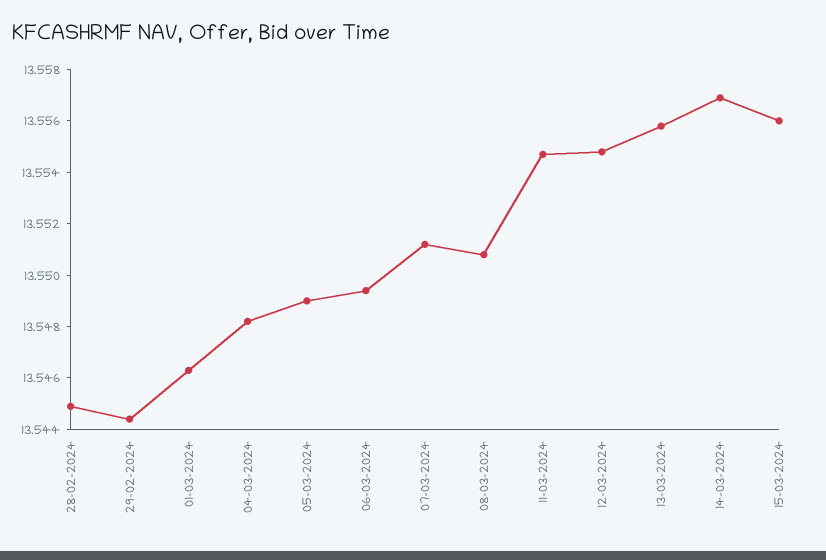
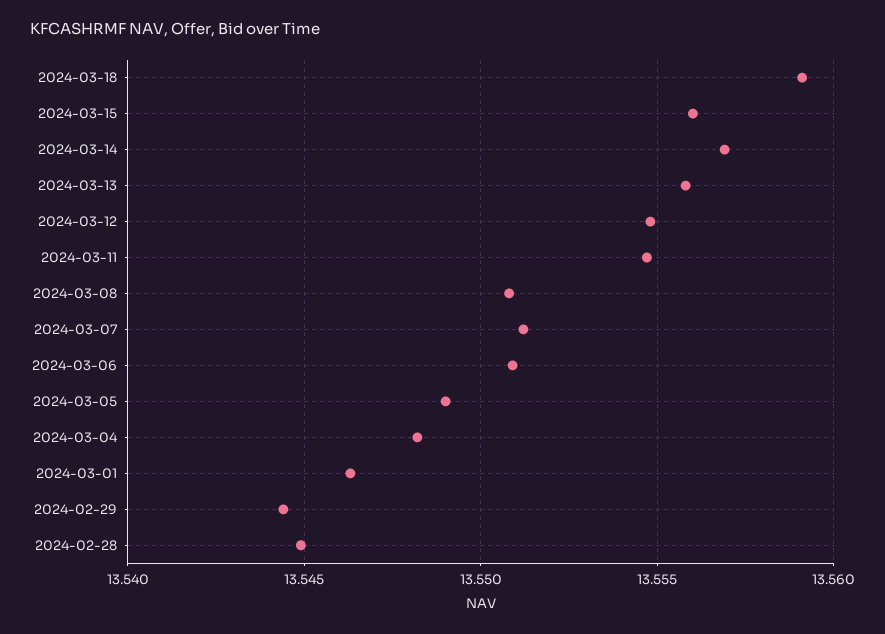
06-03-2024: 13.5495 -> 13.551
2024-03-18: none -> 13.559

